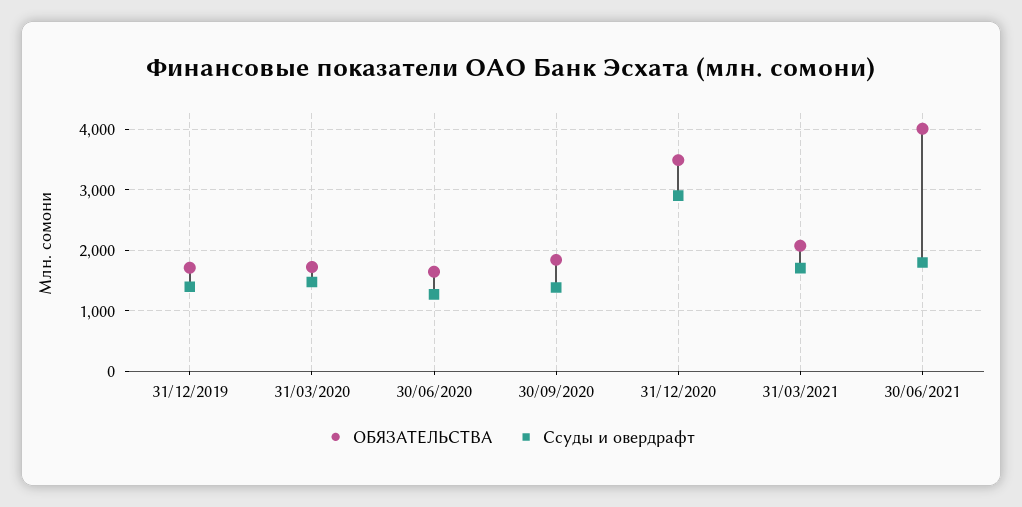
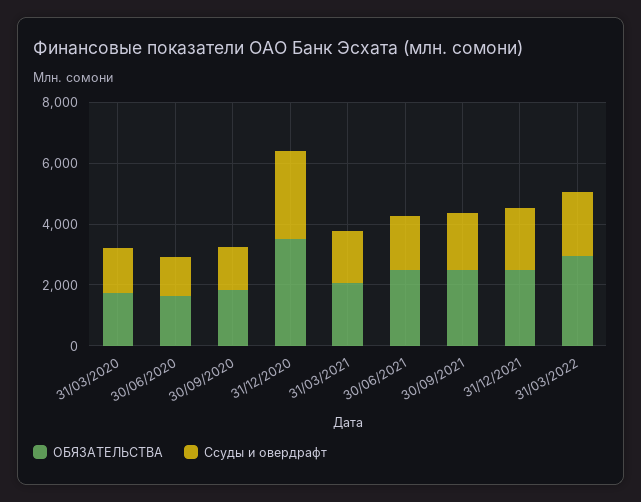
ОБЯЗАТЕЛЬСТВА, 31/12/2019: 1700 -> none
Ссуды и овердрафт, 31/12/2019: 1400 -> none
ОБЯЗАТЕЛЬСТВА, 30/06/2021: 4000 -> 2500
ОБЯЗАТЕЛЬСТВА, 30/09/2021: none -> 2500
Ссуды и овердрафт, 30/09/2021: none -> 2000
ОБЯЗАТЕЛЬСТВА, 31/12/2021: none -> 2500
Ссуды и овердрафт, 31/12/2021: none -> 2000
ОБЯЗАТЕЛЬСТВА, 31/03/2022: none -> 3000
Ссуды и овердрафт, 31/03/2022: none -> 2000

